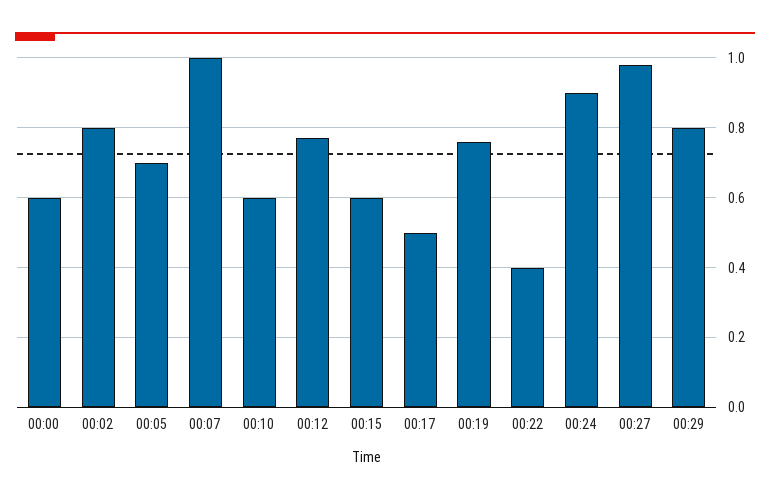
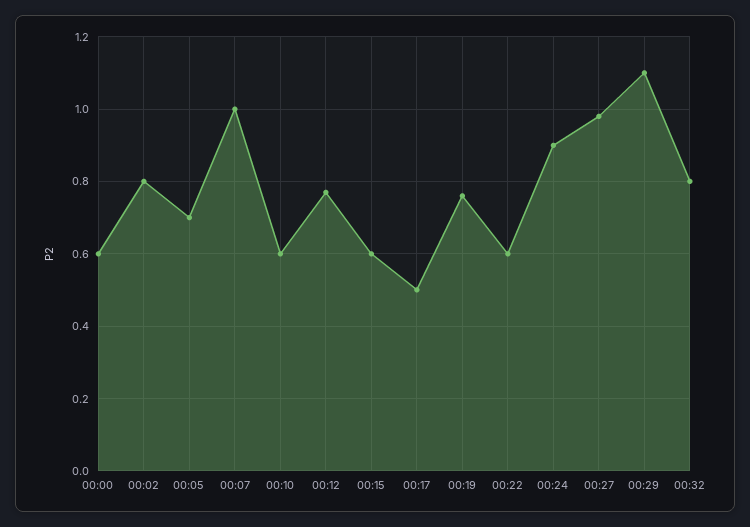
00:22: 0.4 -> 0.6
00:29: 0.8 -> 1.1
00:32: none -> 0.8

